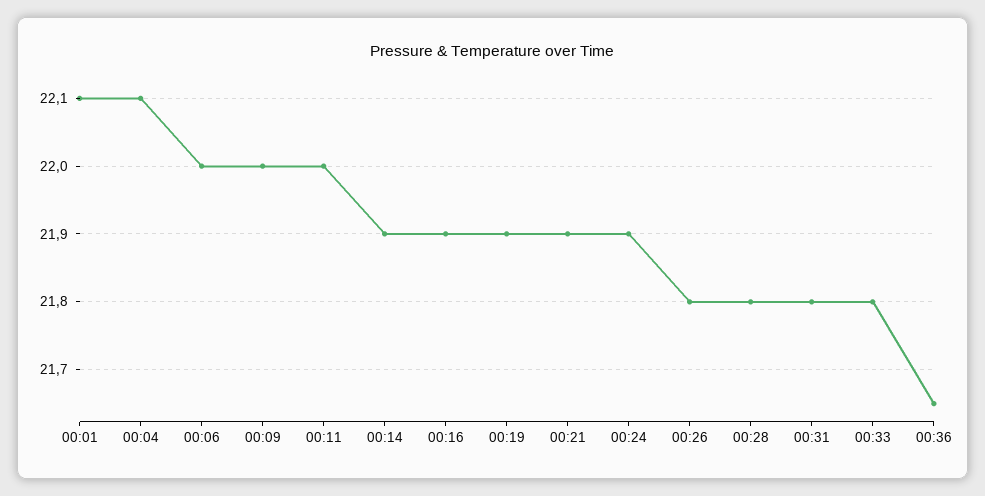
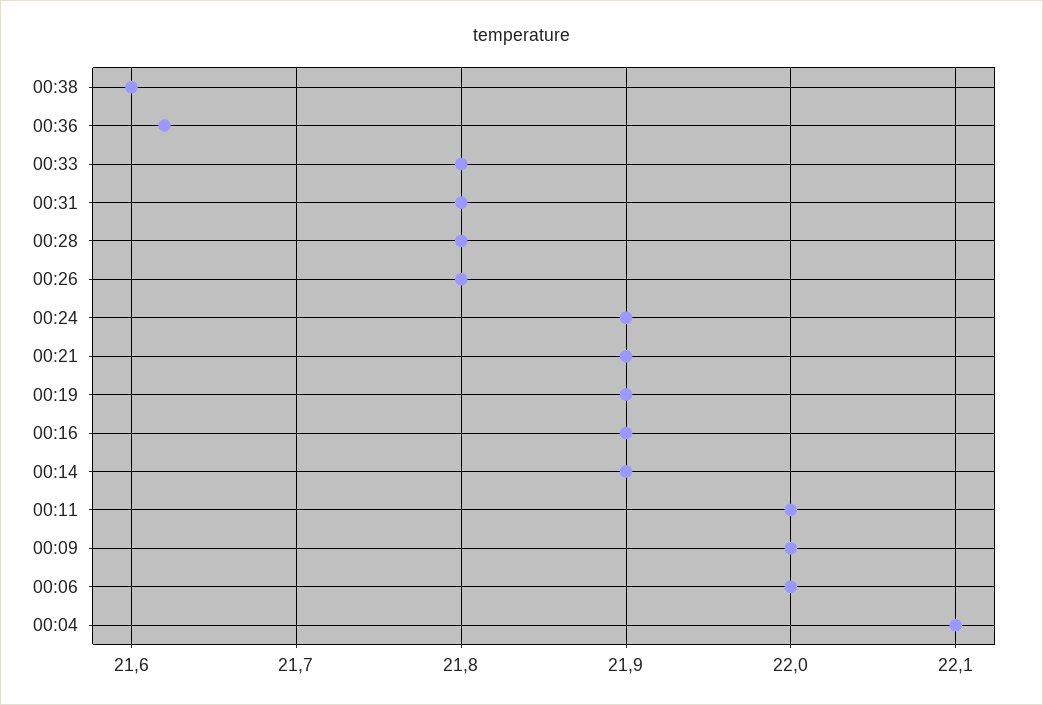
00:01: 22.1 -> none
00:36: 21.65 -> 21.62
00:38: none -> 21.6

